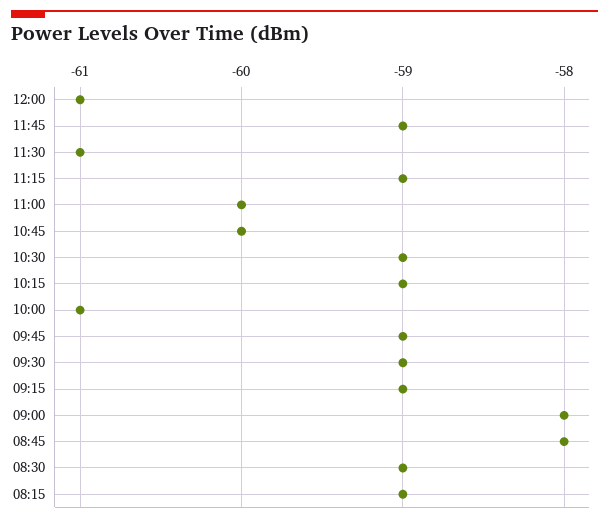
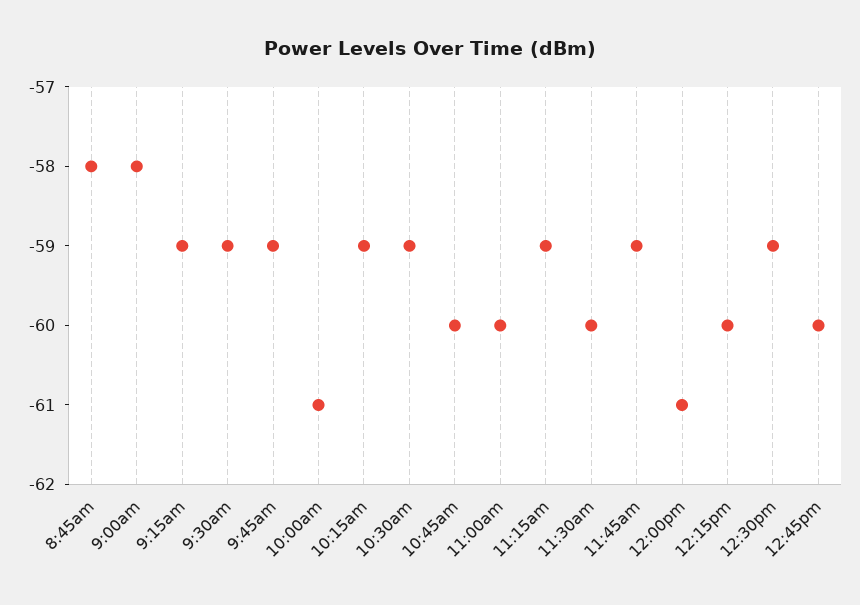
11:30: -61 -> -60
08:30: -59 -> none
08:15: -59 -> none
12:15pm: none -> -60
12:30pm: none -> -59
12:45pm: none -> -60

